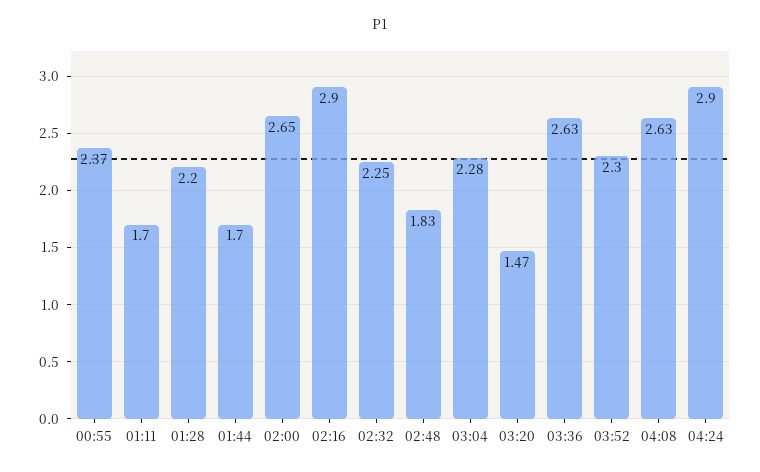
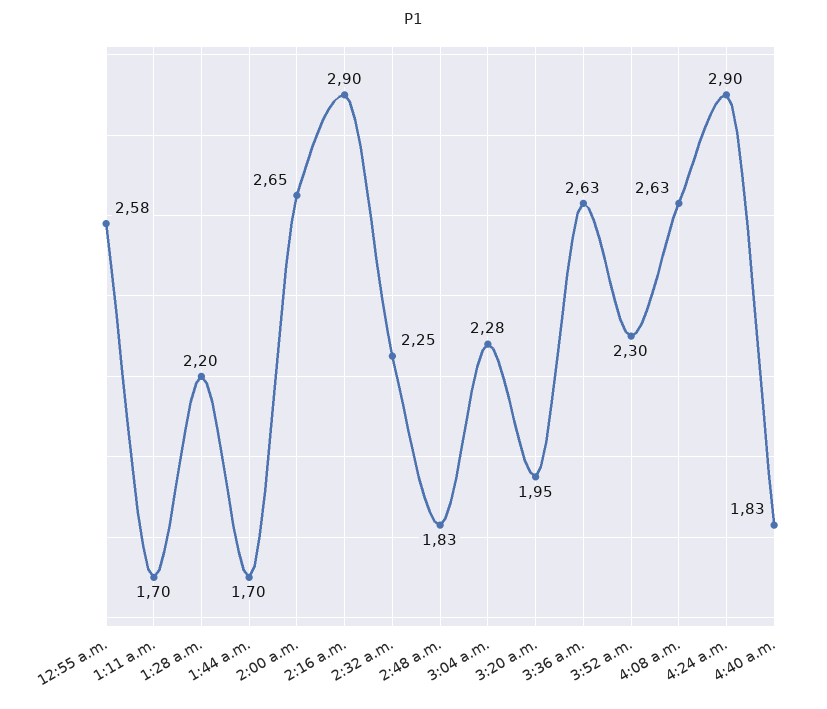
00:55: 2.37 -> 2.58
03:20: 1.47 -> 1.95
4:40 a.m.: none -> 1.83

